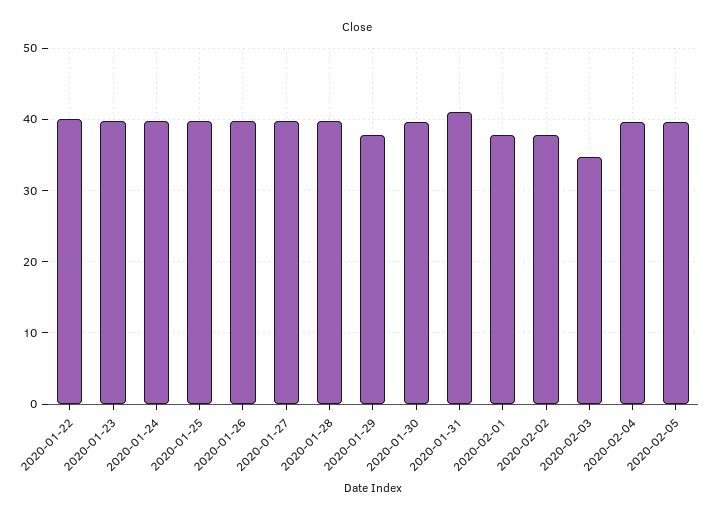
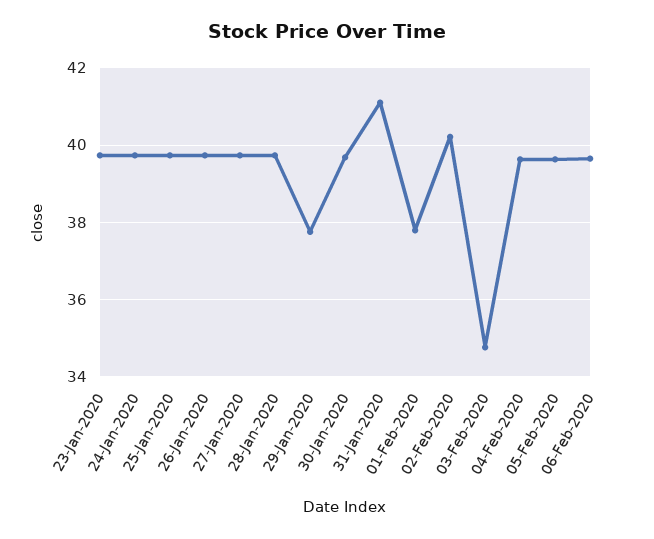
2020-01-22: 40 -> none
2020-02-02: 38 -> 40.2
06-Feb-2020: none -> 39.6

